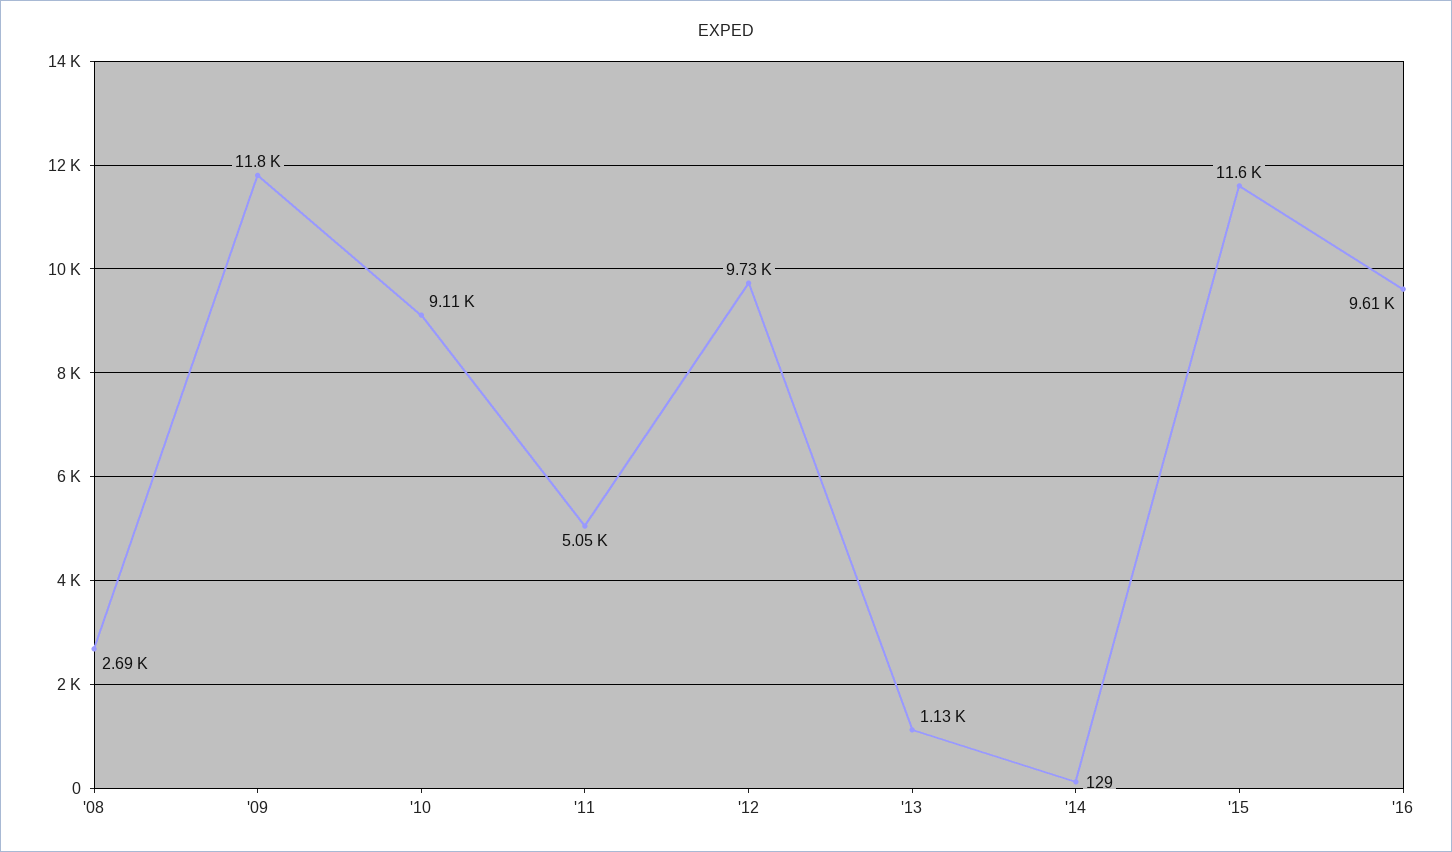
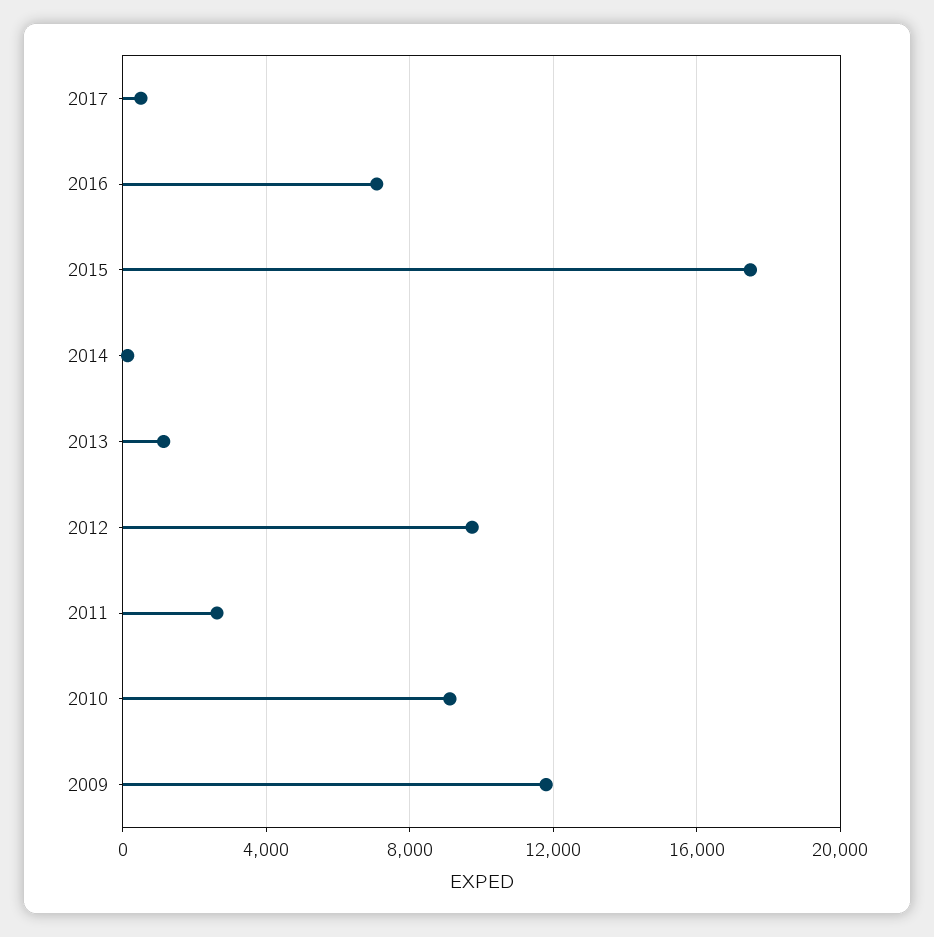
'08: 2690 -> none
'11: 5050 -> 2500
'15: 11600 -> 17500
'16: 9610 -> 7000
2017: none -> 500

